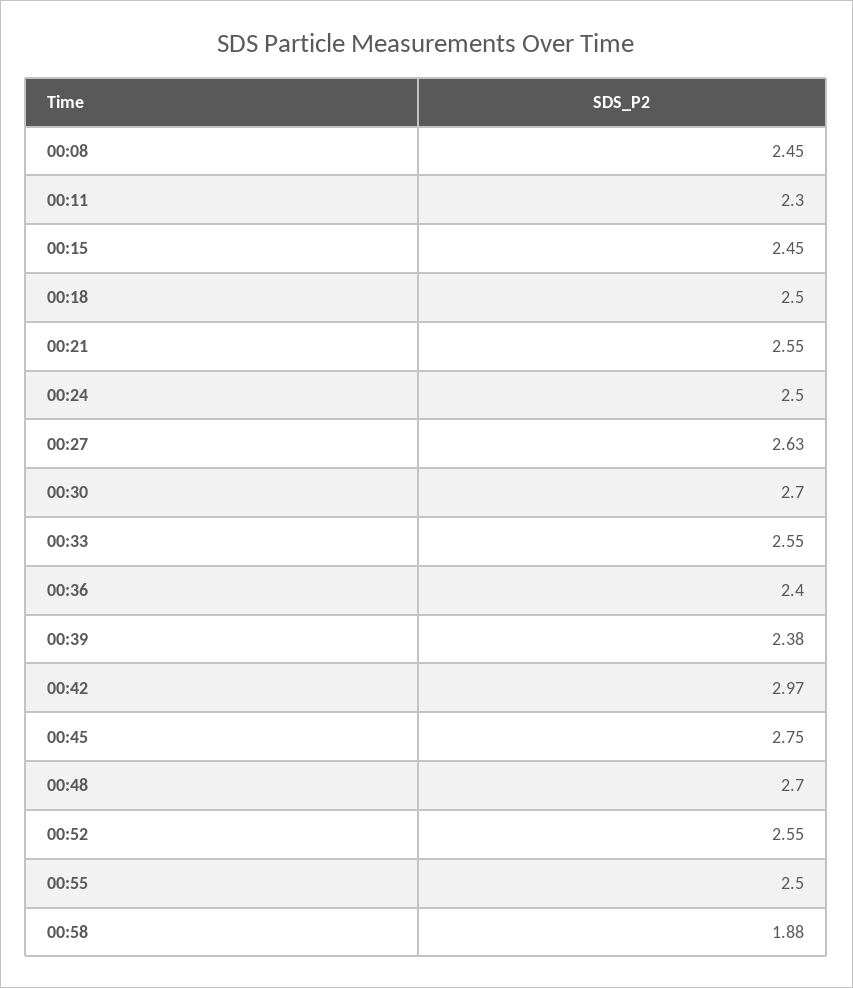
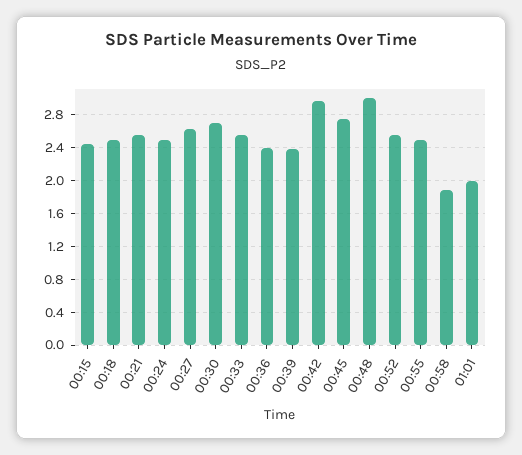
00:08: 2.45 -> none
00:11: 2.3 -> none
00:48: 2.7 -> 3
01:01: none -> 2

